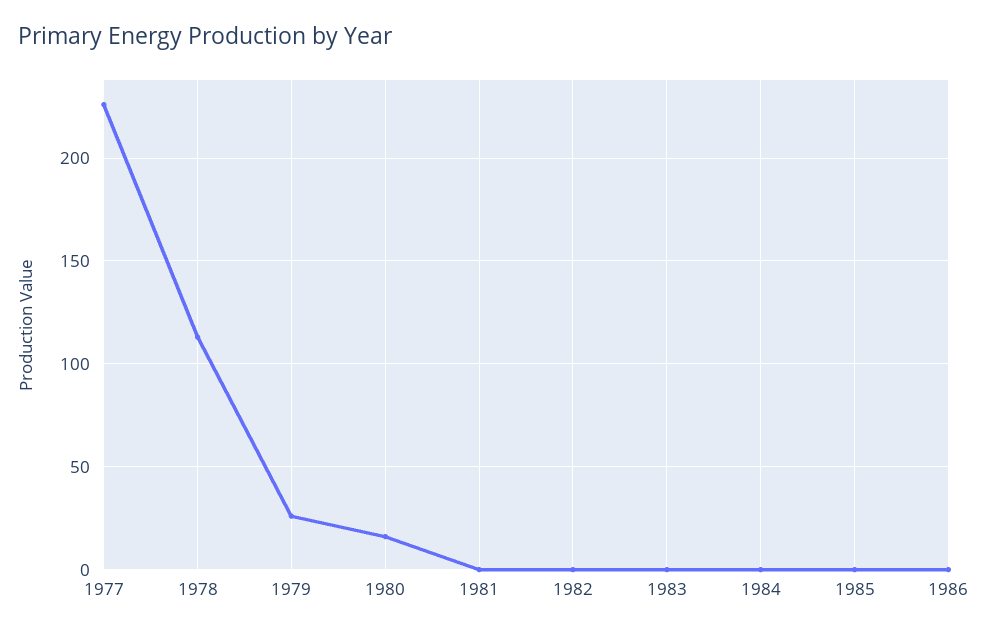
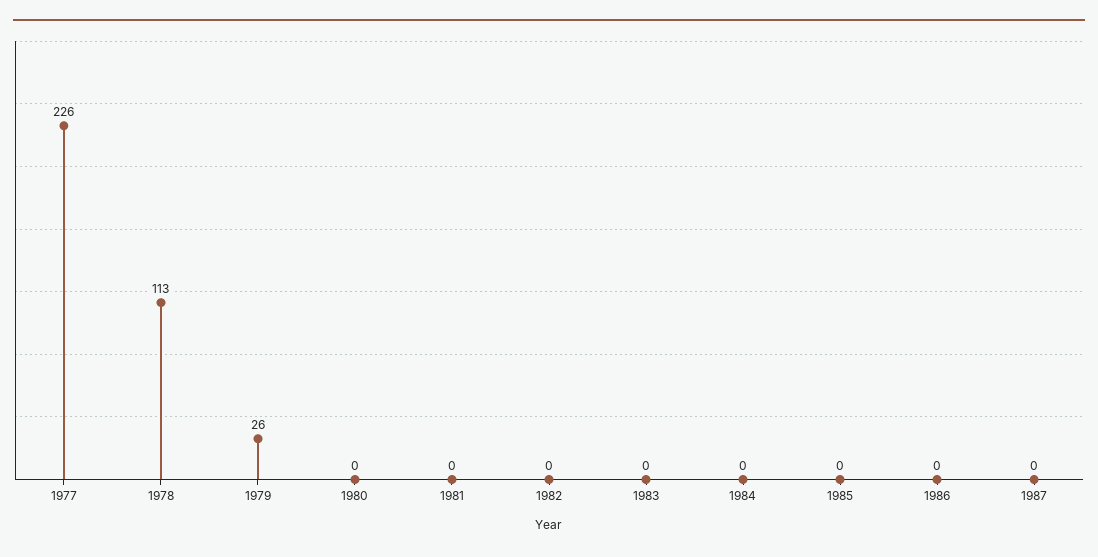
1980: 15 -> 0
1987: none -> 0

